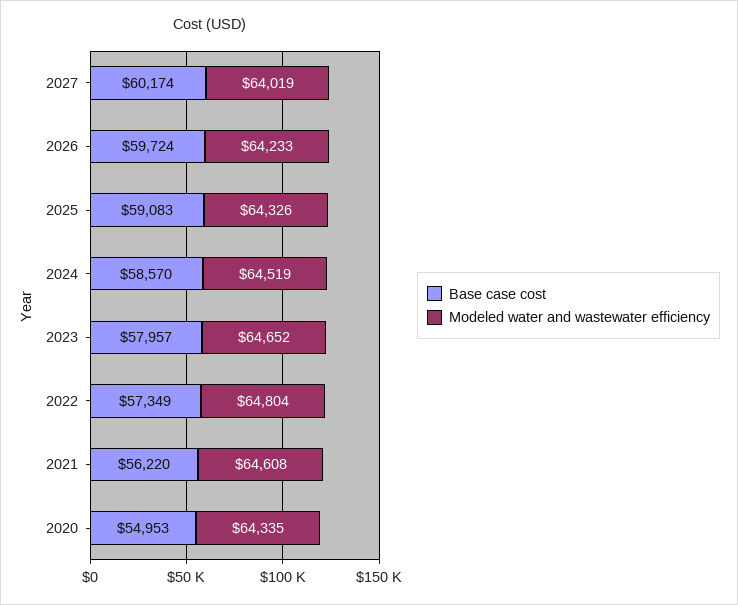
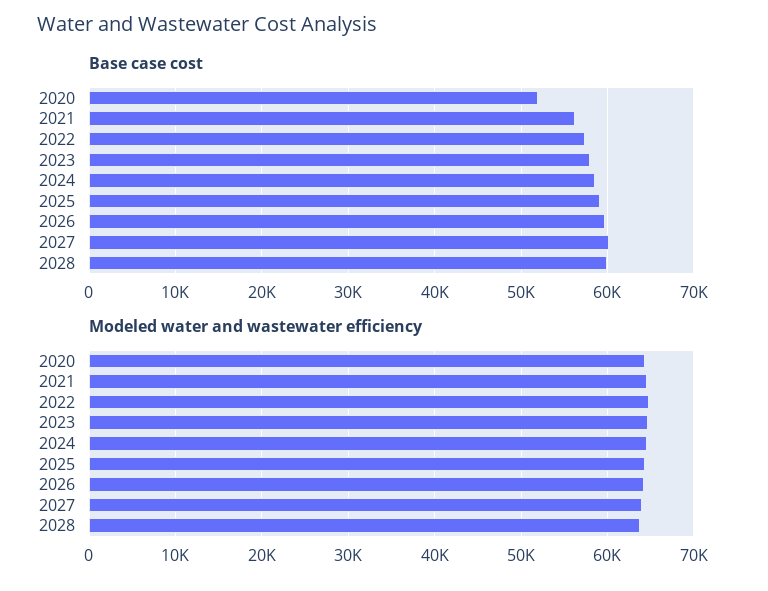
Base case cost, 2020: 54953 -> 52000
Base case cost, 2028: none -> 60000
Modeled water and wastewater efficiency, 2028: none -> 64000

